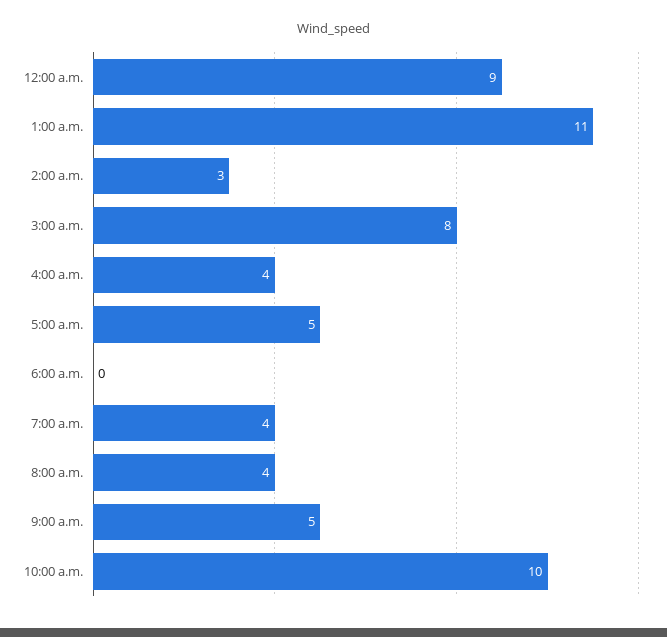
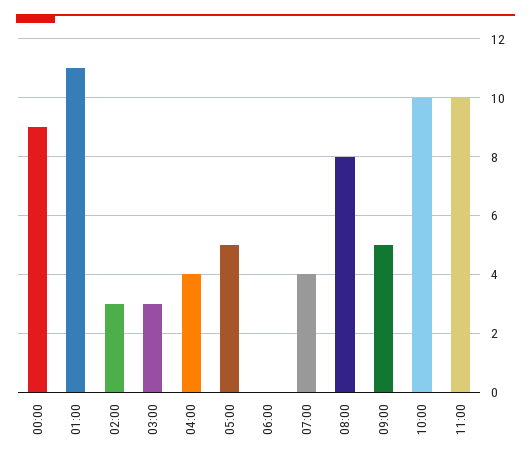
3:00 a.m.: 8 -> 3
8:00 a.m.: 4 -> 8
11:00: none -> 10

